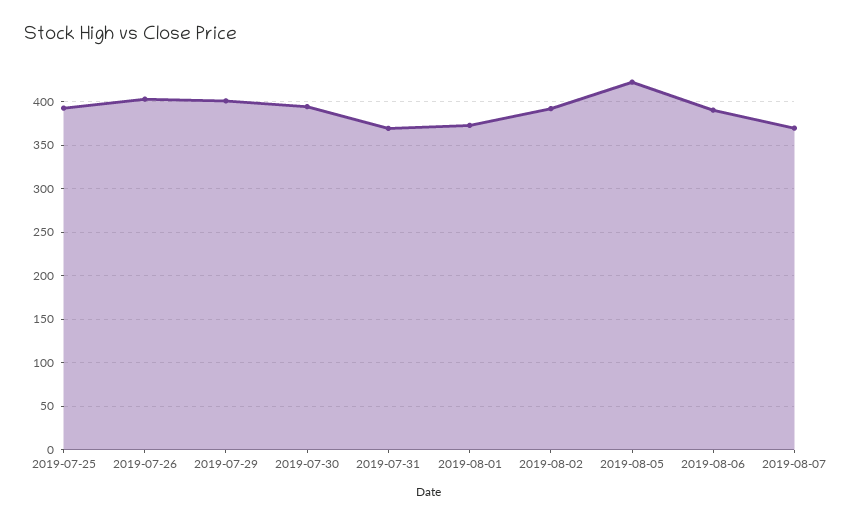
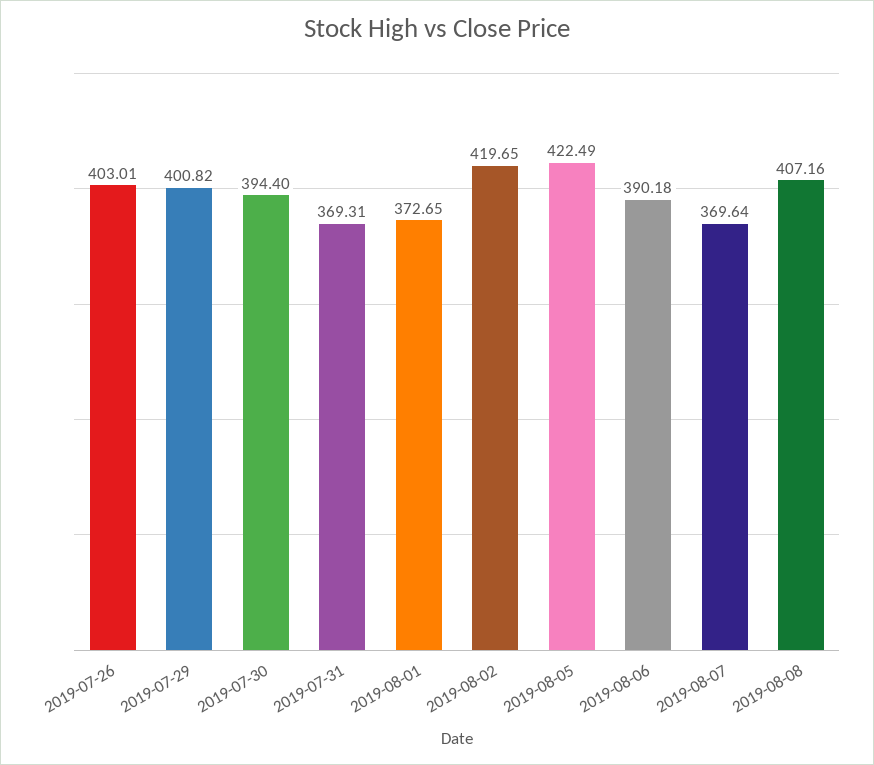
2019-07-25: 390 -> none
2019-08-02: 390 -> 419.65
2019-08-08: none -> 407.16

